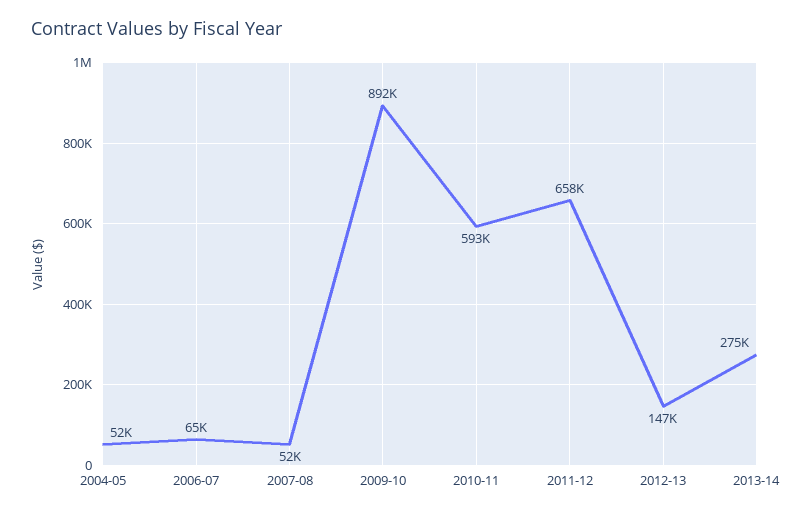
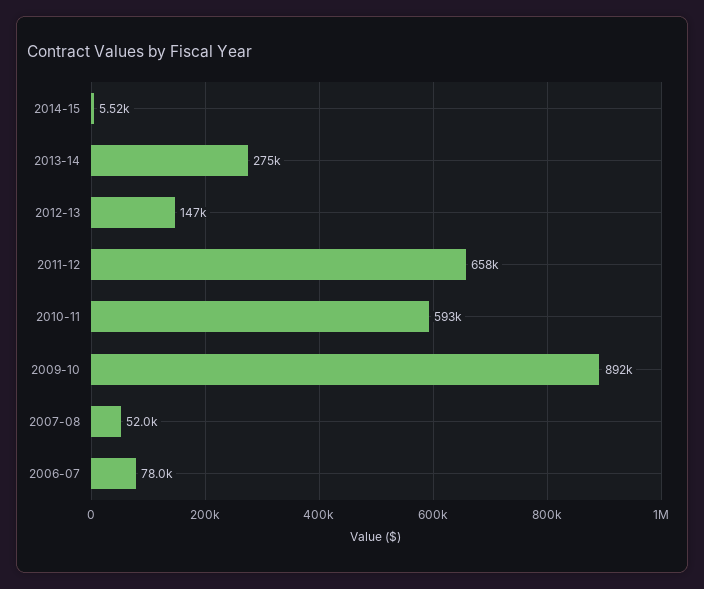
2004-05: 52000 -> none
2006-07: 65000 -> 78000
2014-15: none -> 5520

